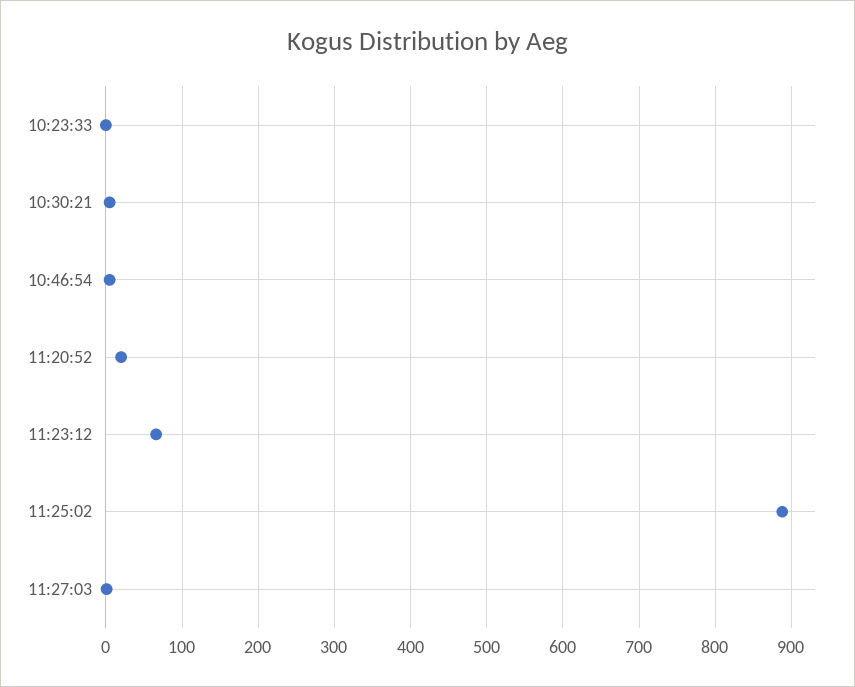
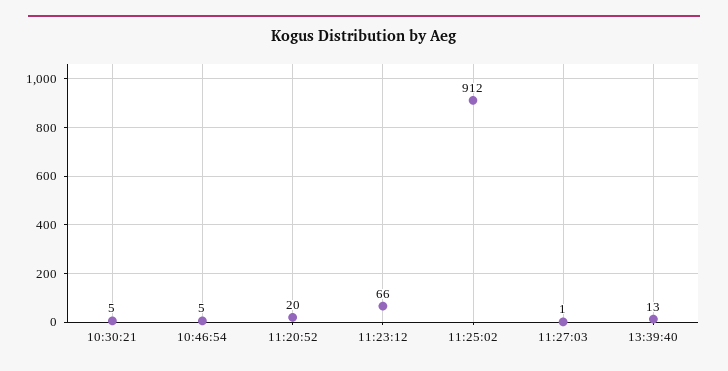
10:23:33: 0 -> none
11:25:02: 890 -> 912
13:39:40: none -> 13

